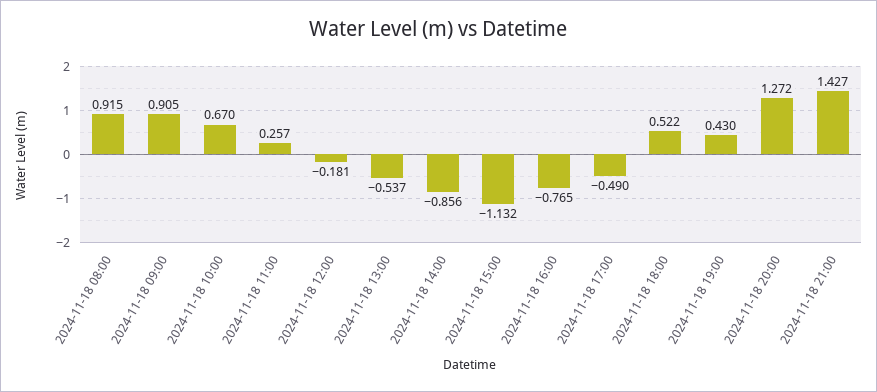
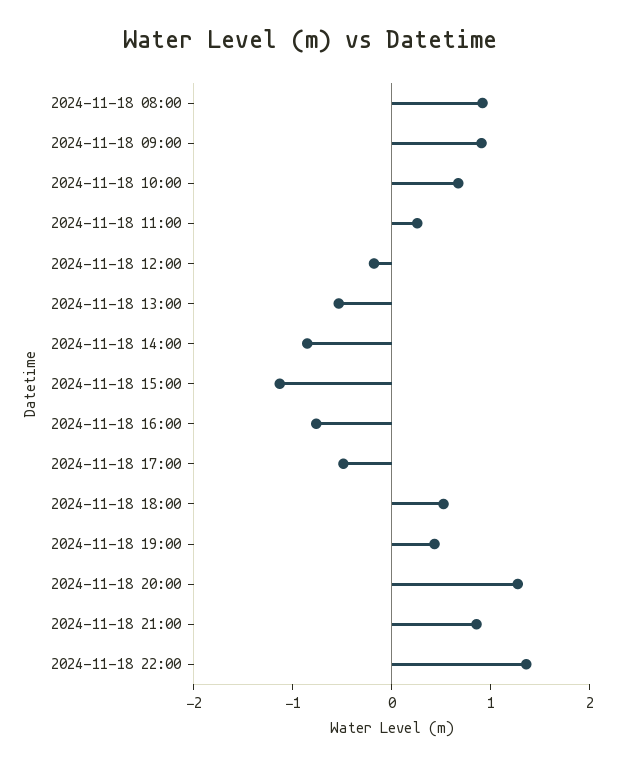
2024-11-18 21:00: 1.427 -> 0.8
2024-11-18 22:00: none -> 1.4

